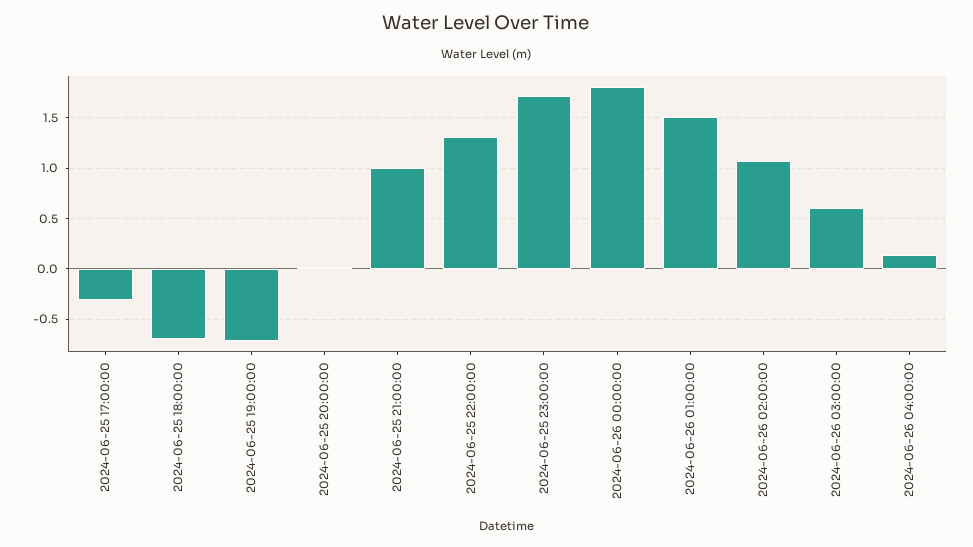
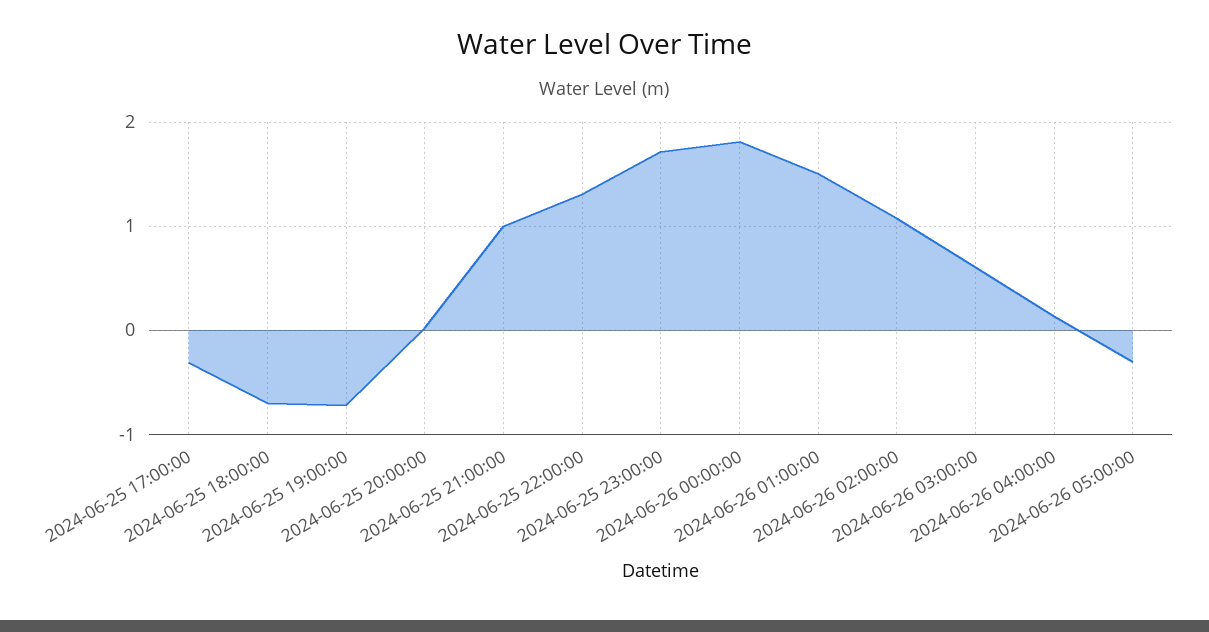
2024-06-26 05:00:00: none -> -0.3

